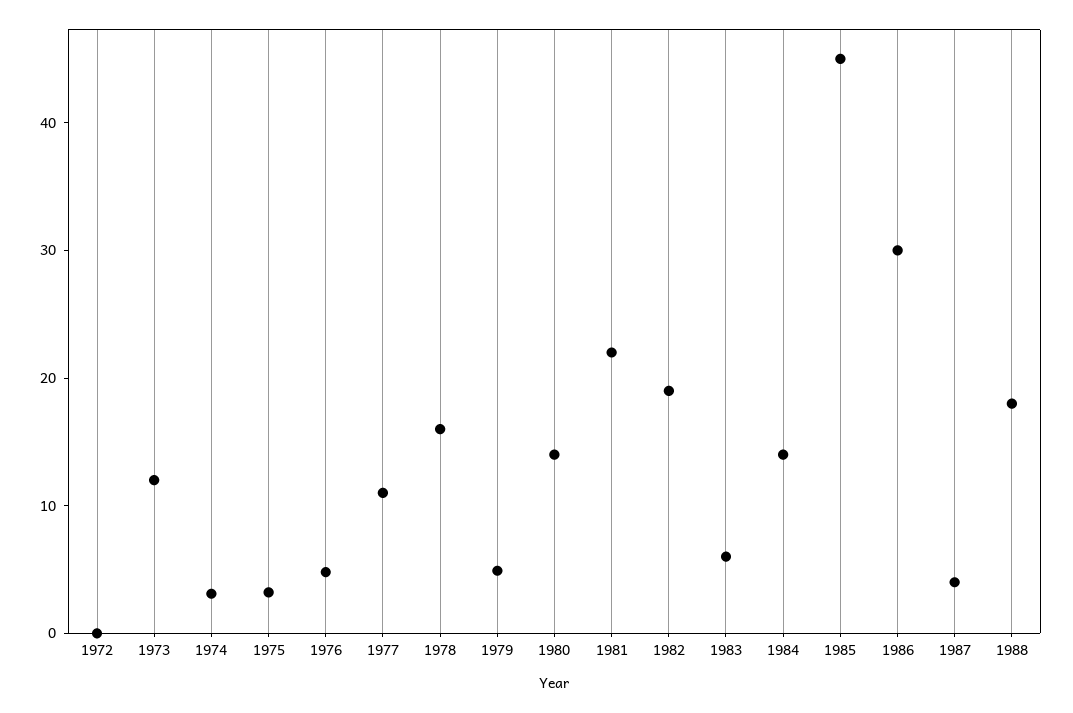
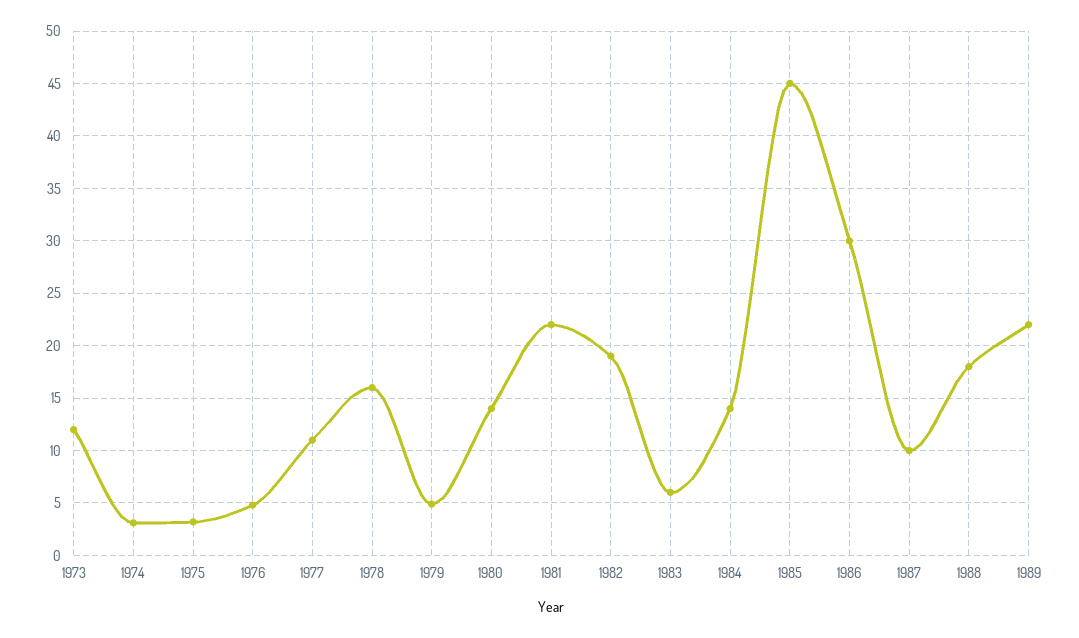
1972: 0 -> none
1987: 4 -> 10
1989: none -> 22

